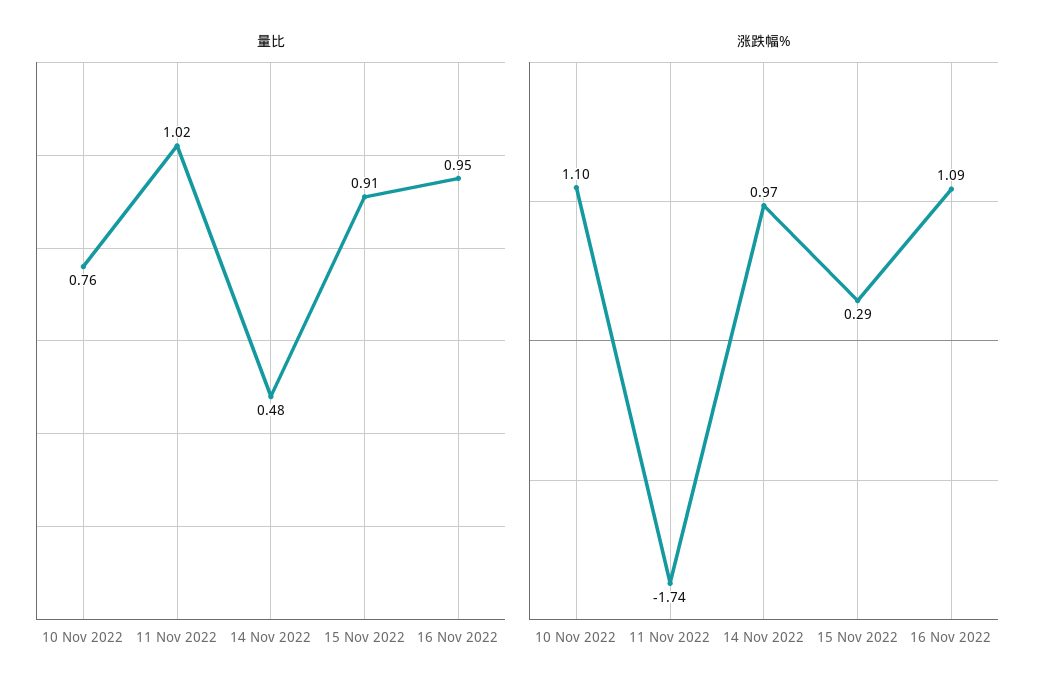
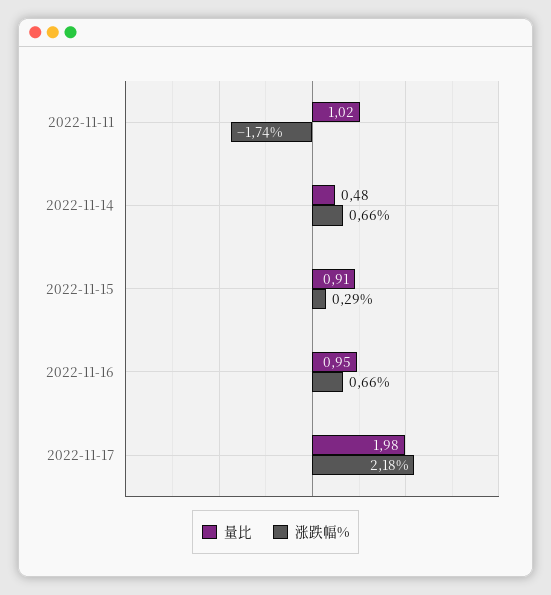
量比, 10 Nov 2022: 0.76 -> none
涨跌幅%, 10 Nov 2022: 1.1 -> none
涨跌幅%, 14 Nov 2022: 0.97 -> 0.66
涨跌幅%, 16 Nov 2022: 1.09 -> 0.66
量比, 2022-11-17: none -> 1.98
涨跌幅%, 2022-11-17: none -> 2.18

